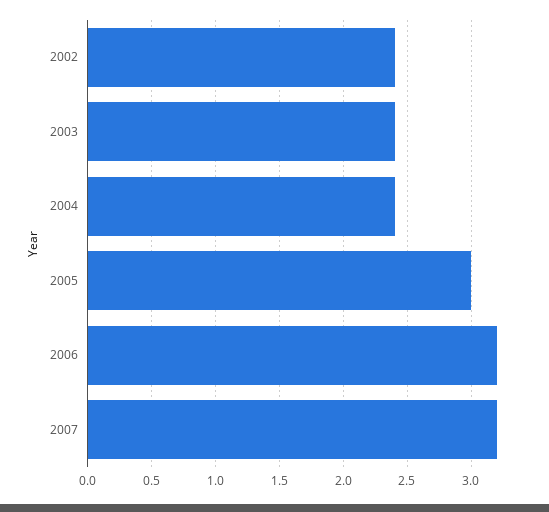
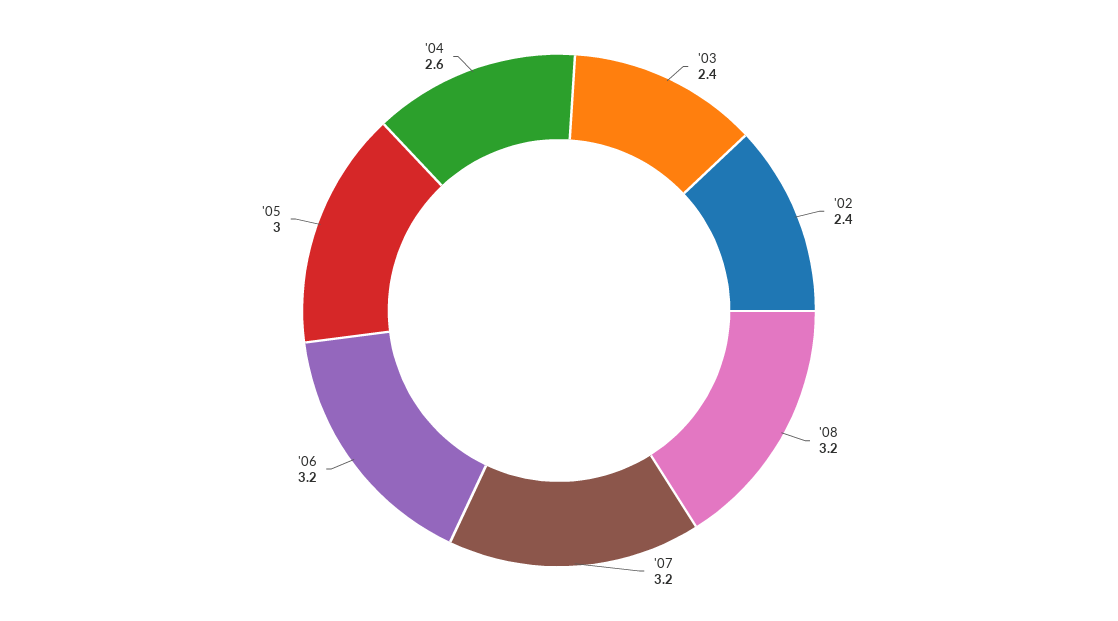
2004: 2.4 -> 2.6
'08: none -> 3.2

